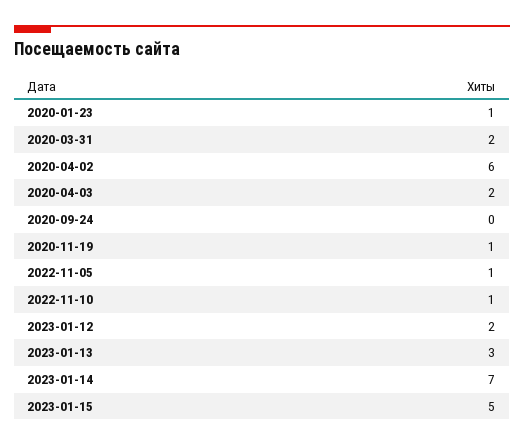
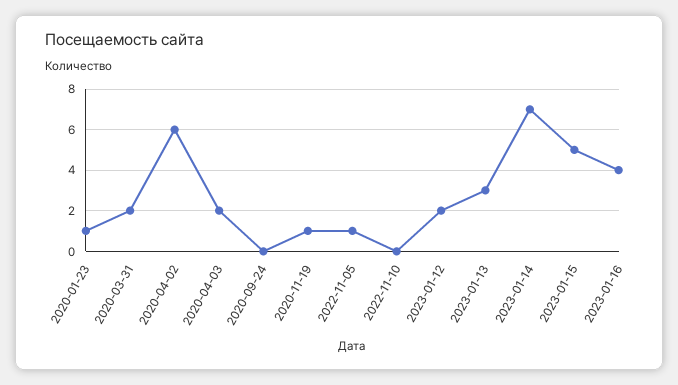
2022-11-10: 1 -> 0
2023-01-16: none -> 4

